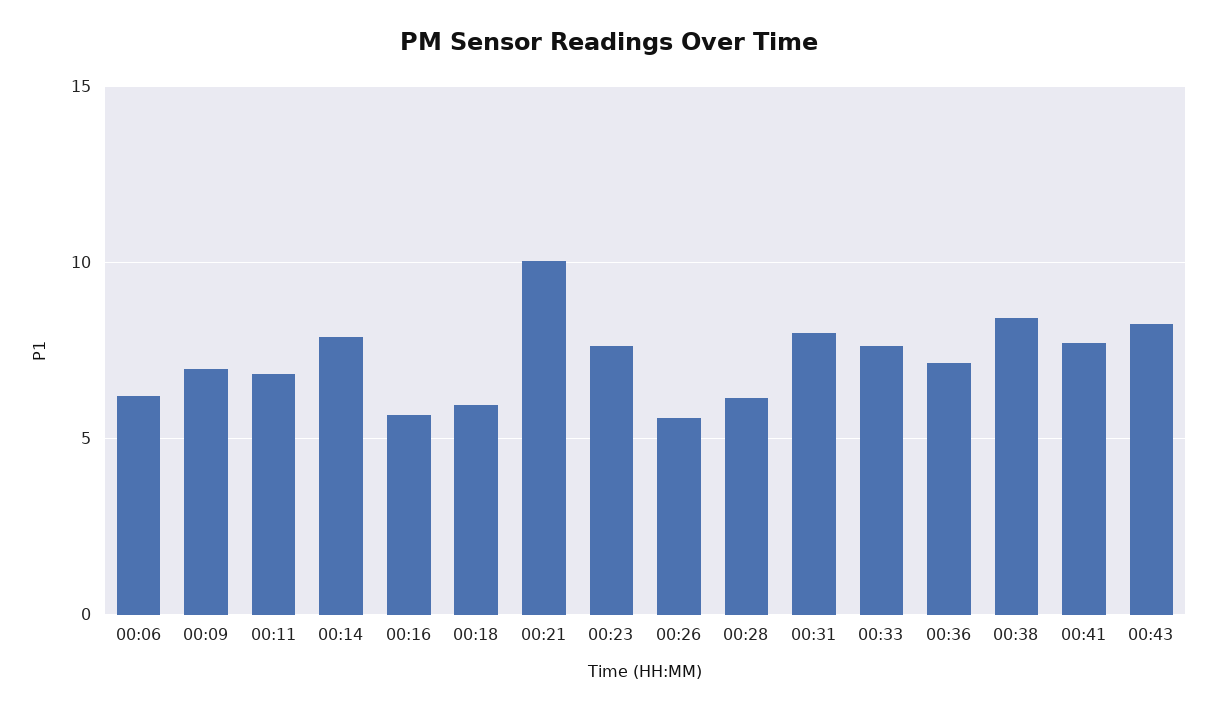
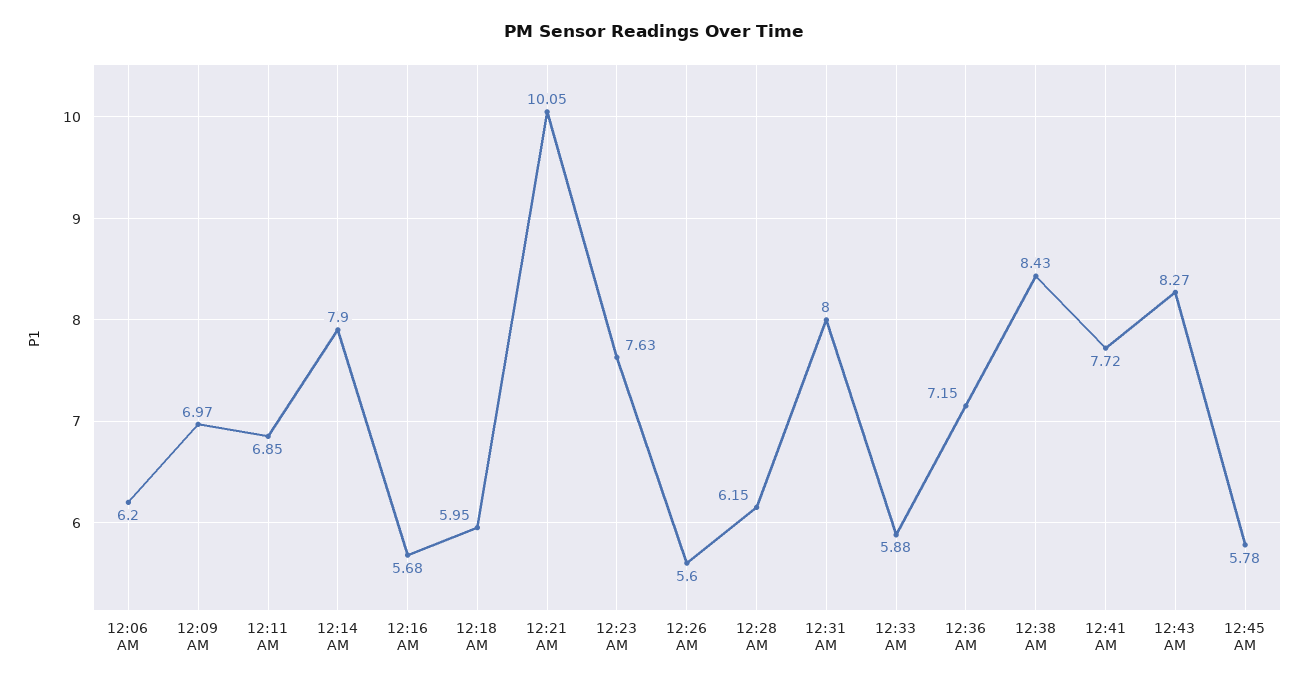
00:33: 7.5 -> 5.88
12:45 AM: none -> 5.78

